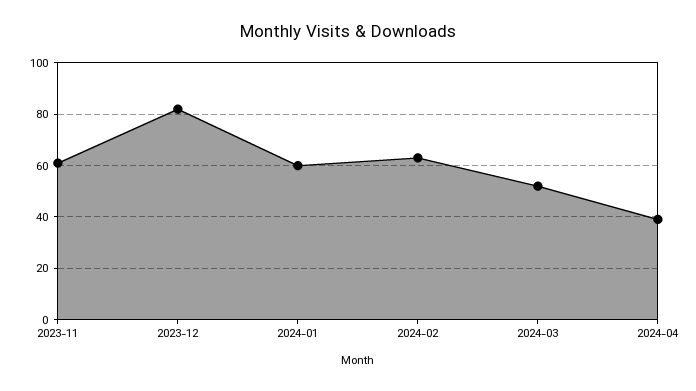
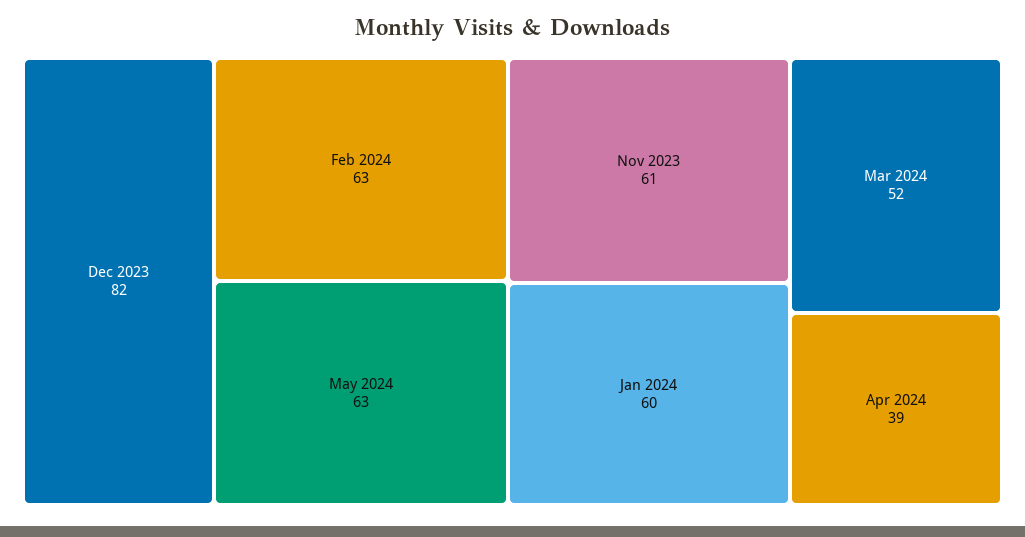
May 2024: none -> 63

